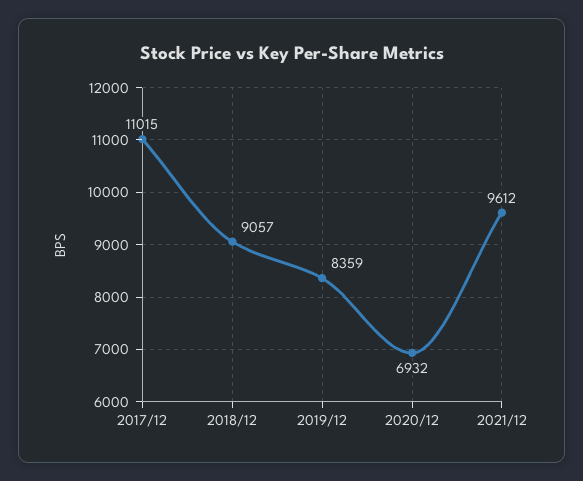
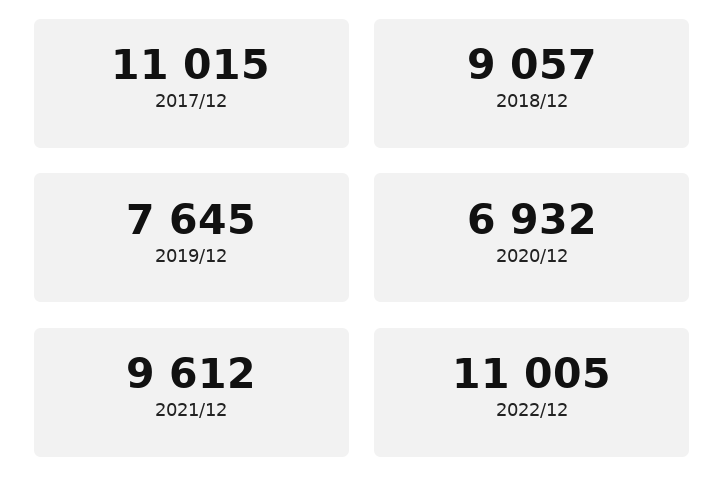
2019/12: 8359 -> 7645
2022/12: none -> 11005

